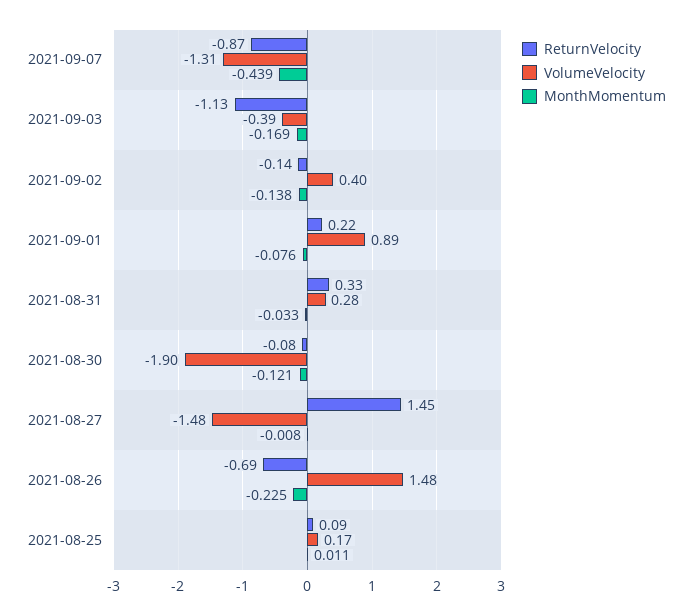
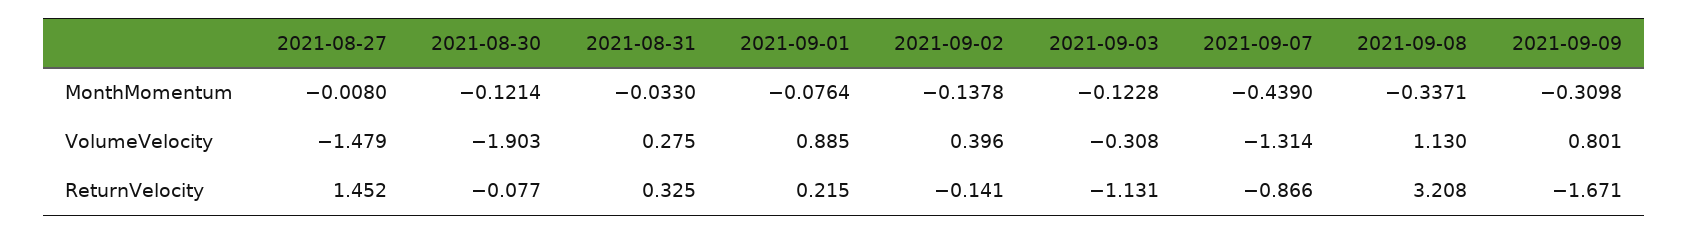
VolumeVelocity, 2021-09-03: -0.39 -> -0.308
MonthMomentum, 2021-09-03: -0.169 -> -0.1228
ReturnVelocity, 2021-08-26: -0.69 -> none
VolumeVelocity, 2021-08-26: 1.48 -> none
MonthMomentum, 2021-08-26: -0.225 -> none
ReturnVelocity, 2021-08-25: 0.09 -> none
VolumeVelocity, 2021-08-25: 0.17 -> none
MonthMomentum, 2021-08-25: 0.011 -> none
MonthMomentum, 2021-09-08: none -> -0.3371
MonthMomentum, 2021-09-09: none -> -0.3098
VolumeVelocity, 2021-09-08: none -> 1.13
VolumeVelocity, 2021-09-09: none -> 0.801
ReturnVelocity, 2021-09-08: none -> 3.208
ReturnVelocity, 2021-09-09: none -> -1.671

